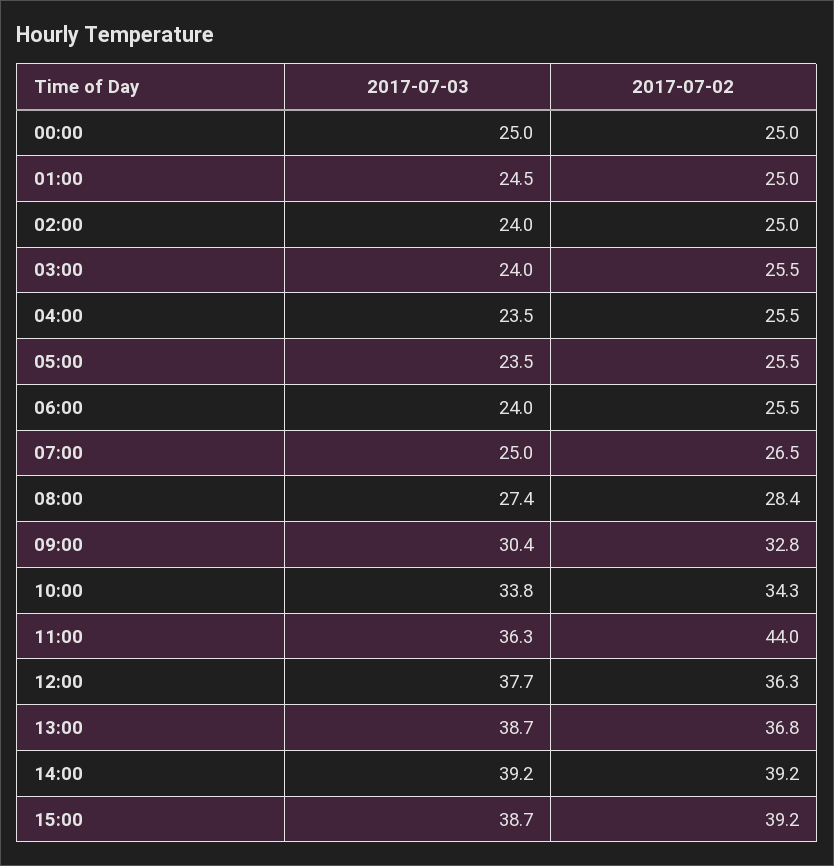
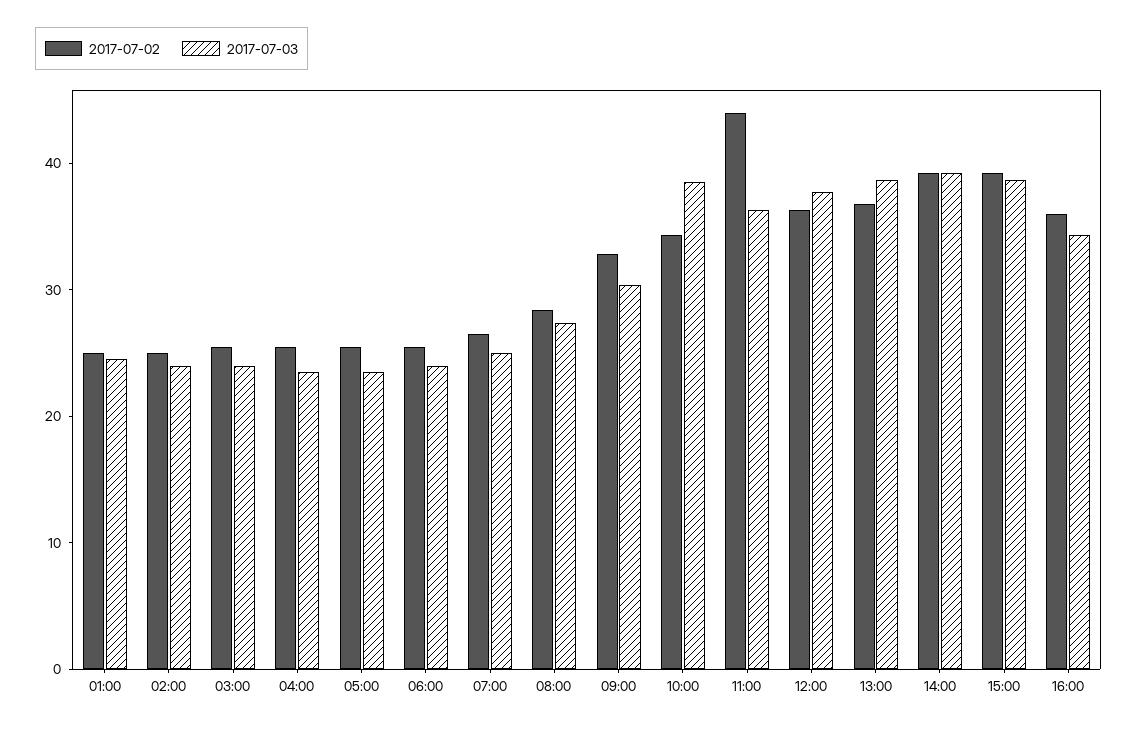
2017-07-03, 00:00: 25 -> none
2017-07-02, 00:00: 25 -> none
2017-07-03, 10:00: 33.8 -> 38
2017-07-02, 16:00: none -> 36
2017-07-03, 16:00: none -> 34

